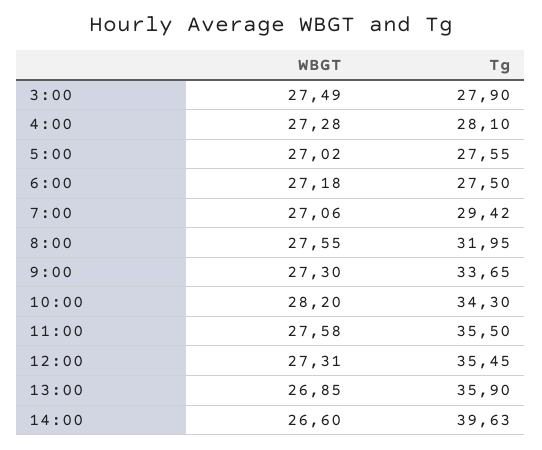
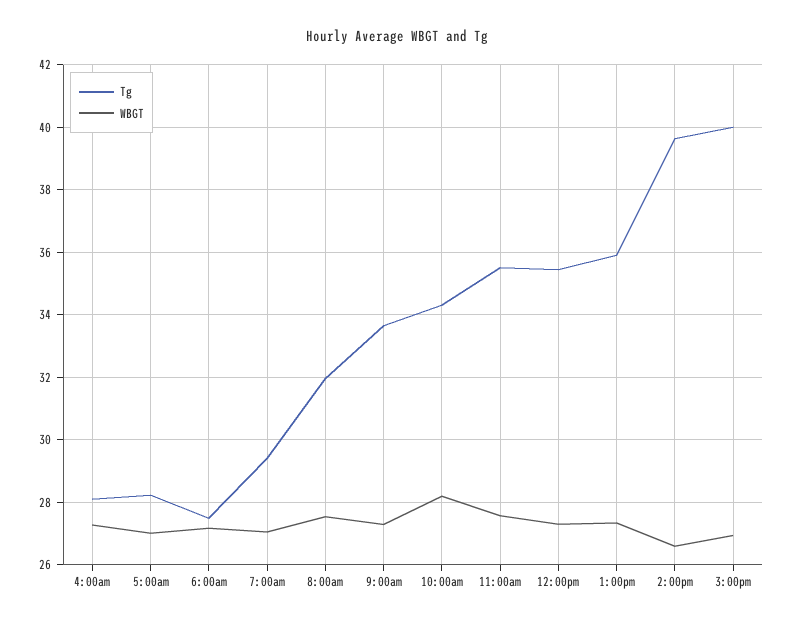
WBGT, 3:00: 27.49 -> none
Tg, 3:00: 27.9 -> none
Tg, 5:00: 27.55 -> 28.2
WBGT, 13:00: 26.85 -> 27.4
Tg, 3:00pm: none -> 40
WBGT, 3:00pm: none -> 27

